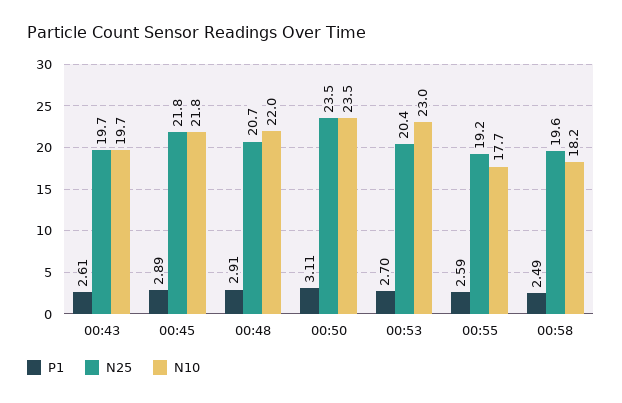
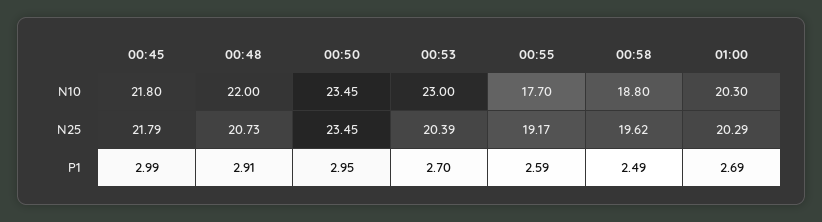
P1, 00:43: 2.61 -> none
N25, 00:43: 19.7 -> none
N10, 00:43: 19.7 -> none
P1, 00:45: 2.89 -> 2.99
P1, 00:50: 3.11 -> 2.95
N10, 00:58: 18.2 -> 18.8
N10, 01:00: none -> 20.3
N25, 01:00: none -> 20.29
P1, 01:00: none -> 2.69

